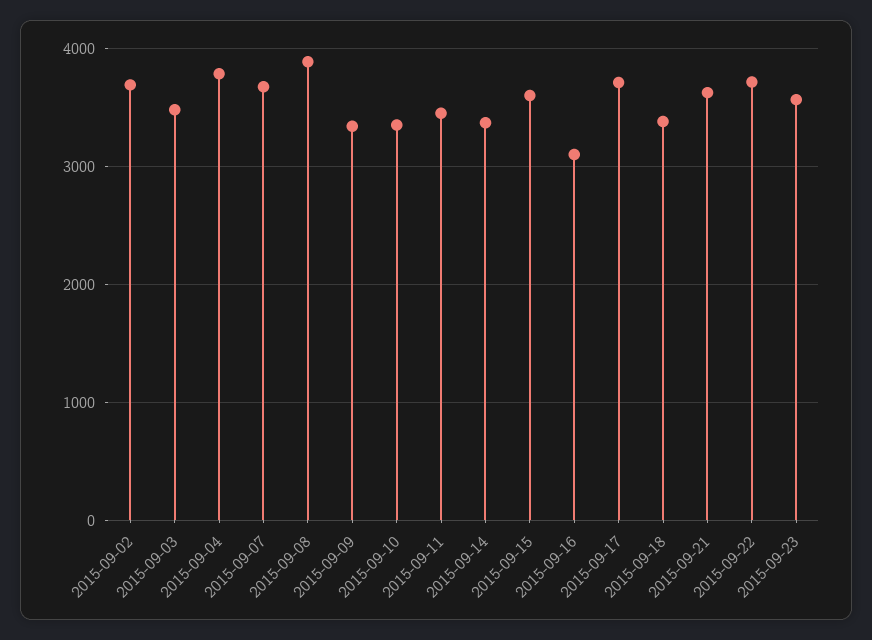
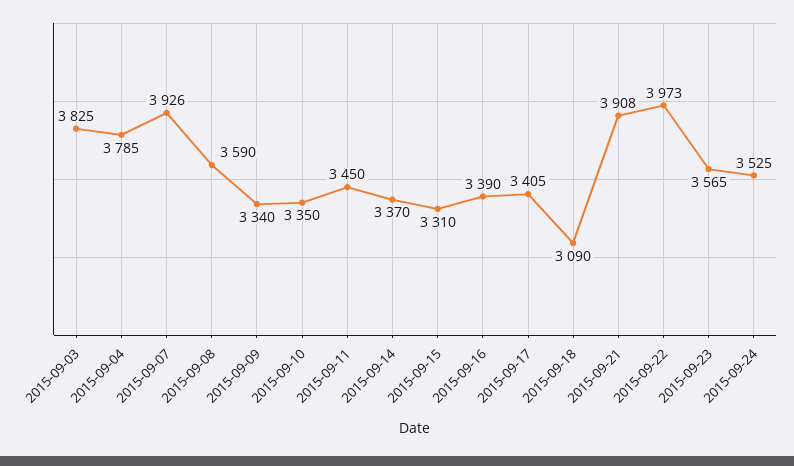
2015-09-02: 3700 -> none
2015-09-03: 3500 -> 3825
2015-09-07: 3700 -> 3926
2015-09-08: 3900 -> 3590
2015-09-15: 3600 -> 3310
2015-09-16: 3100 -> 3390
2015-09-17: 3700 -> 3405
2015-09-18: 3400 -> 3090
2015-09-21: 3600 -> 3908
2015-09-22: 3700 -> 3973
2015-09-24: none -> 3525

